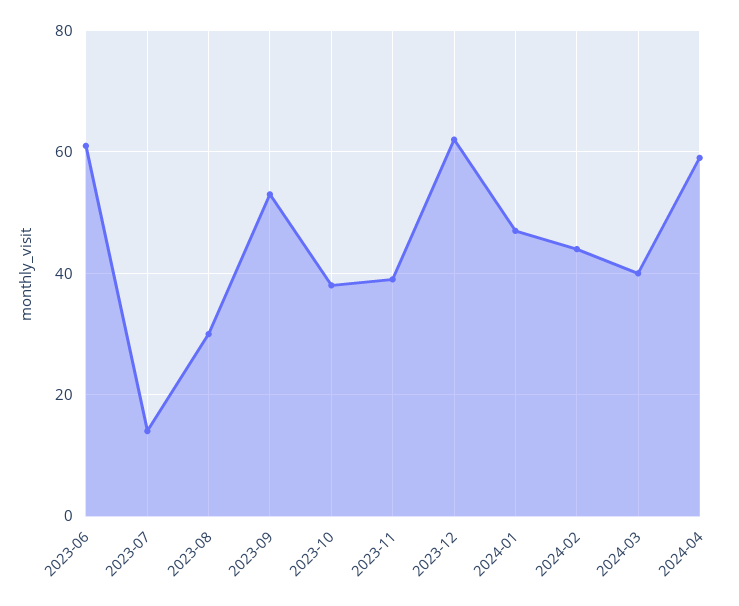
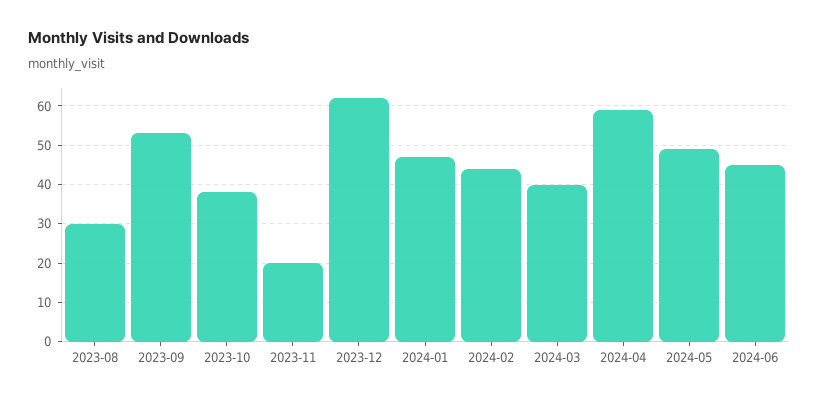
2023-06: 60 -> none
2023-07: 15 -> none
2023-11: 40 -> 20
2024-05: none -> 50
2024-06: none -> 45

